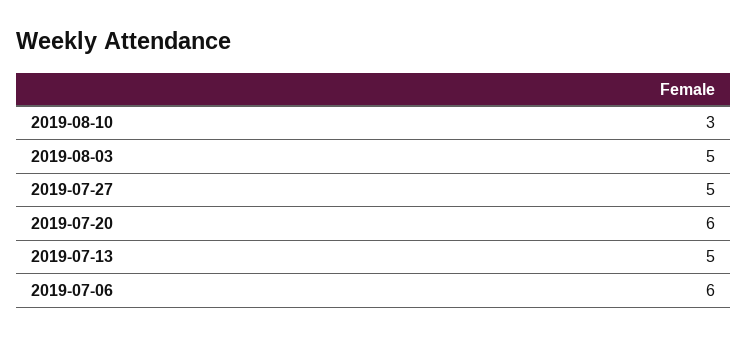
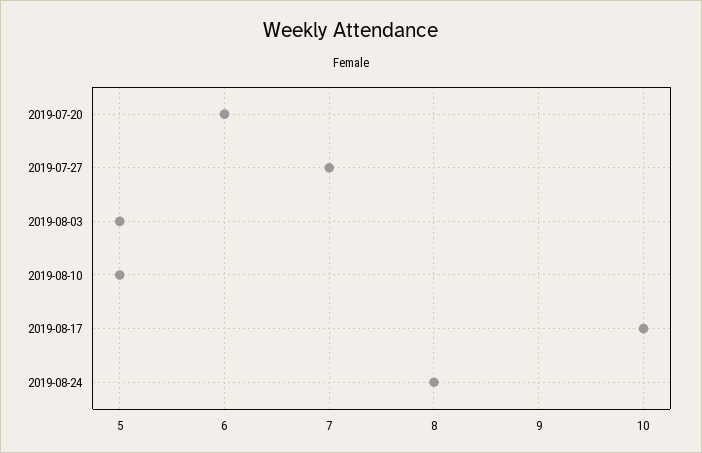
2019-08-10: 3 -> 5
2019-07-27: 5 -> 7
2019-07-13: 5 -> none
2019-07-06: 6 -> none
2019-08-17: none -> 10
2019-08-24: none -> 8

